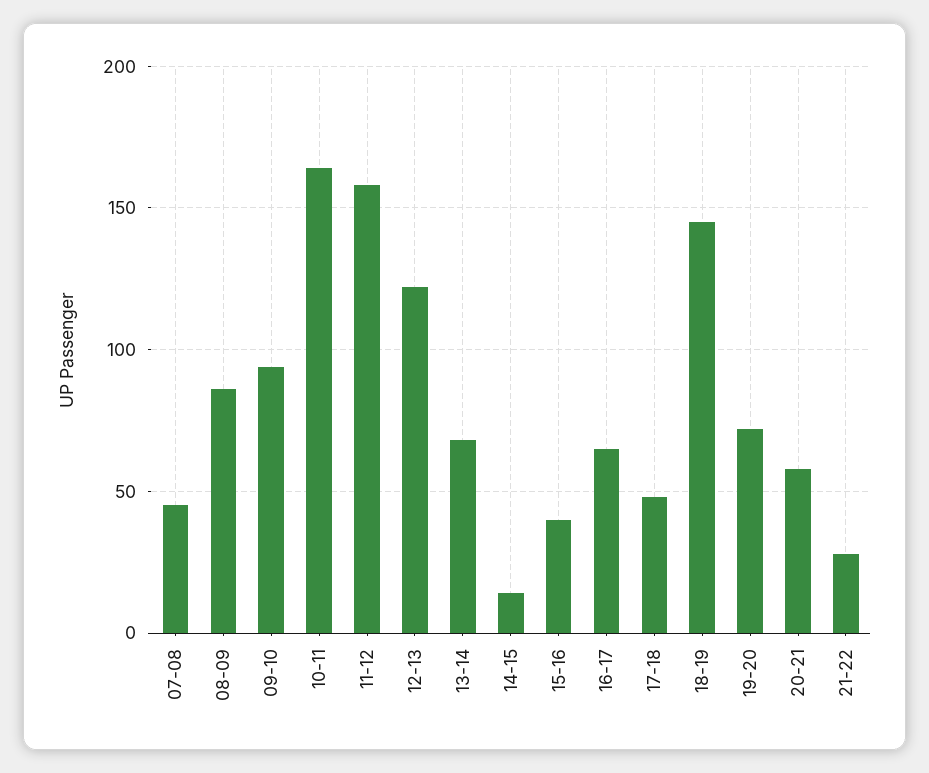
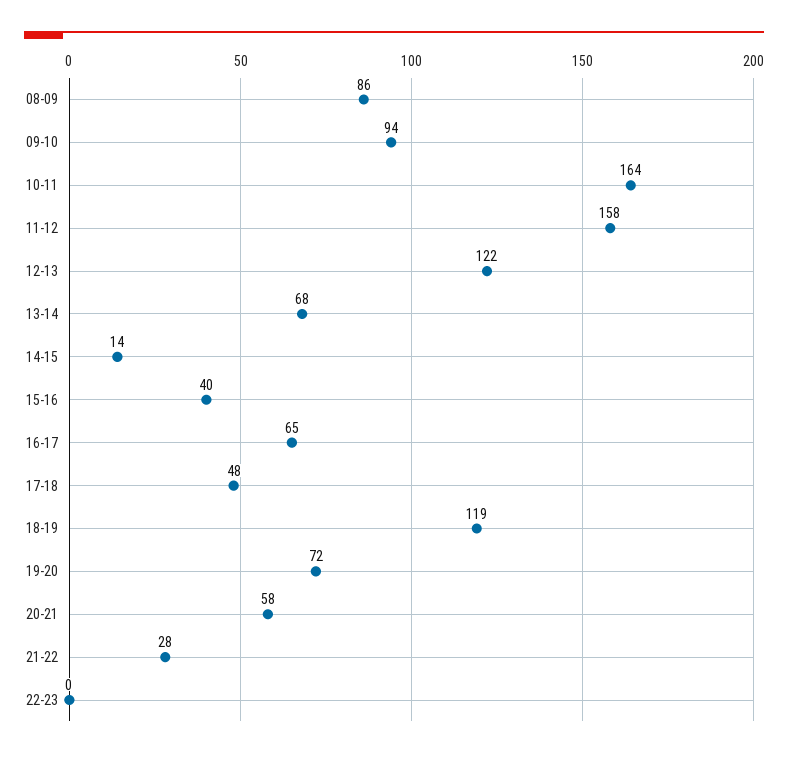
07-08: 45 -> none
18-19: 145 -> 119
22-23: none -> 0

